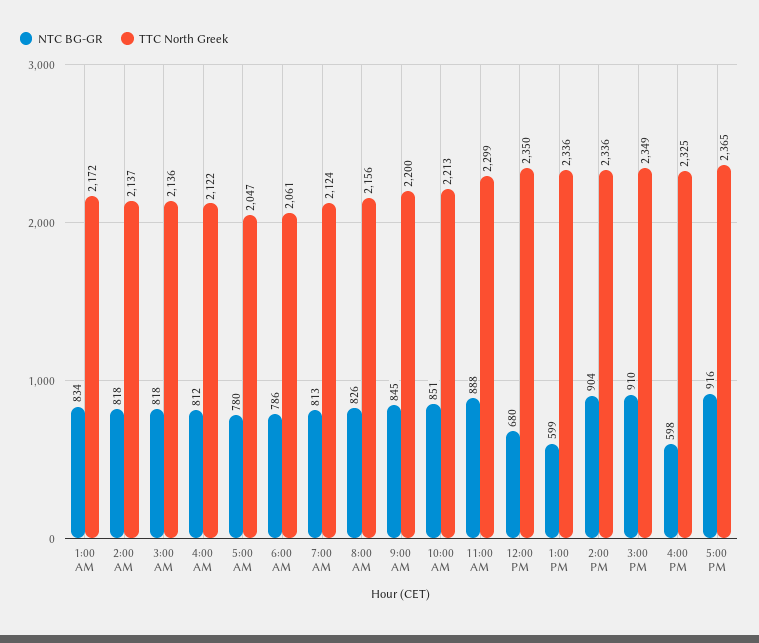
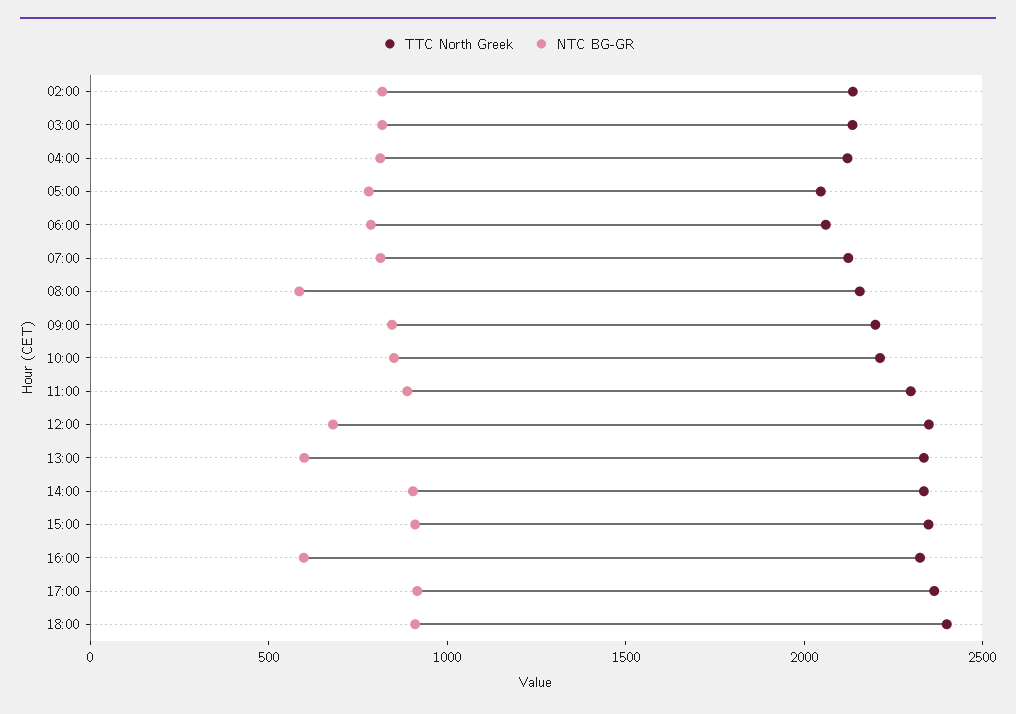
NTC BG-GR, 1:00 AM: 834 -> none
TTC North Greek, 1:00 AM: 2172 -> none
NTC BG-GR, 8:00 AM: 826 -> 600
TTC North Greek, 18:00: none -> 2400
NTC BG-GR, 18:00: none -> 900

